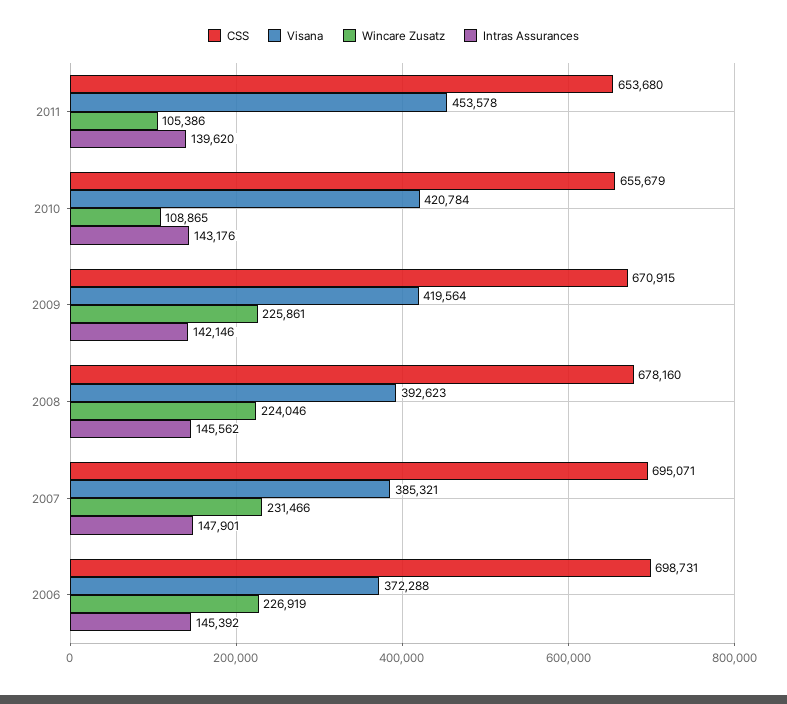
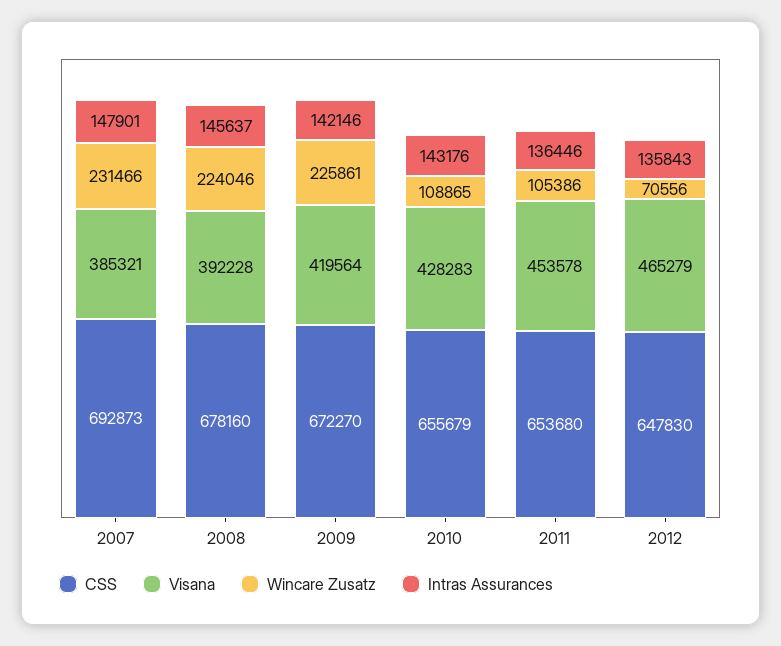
Intras Assurances, 2011: 139620 -> 136446
Visana, 2010: 420784 -> 428283
CSS, 2009: 670915 -> 672270
Visana, 2008: 392623 -> 392228
Intras Assurances, 2008: 145562 -> 145637
CSS, 2007: 695071 -> 692873
CSS, 2006: 698731 -> none
Visana, 2006: 372288 -> none
Wincare Zusatz, 2006: 226919 -> none
Intras Assurances, 2006: 145392 -> none
CSS, 2012: none -> 647830
Visana, 2012: none -> 465279
Wincare Zusatz, 2012: none -> 70556
Intras Assurances, 2012: none -> 135843

